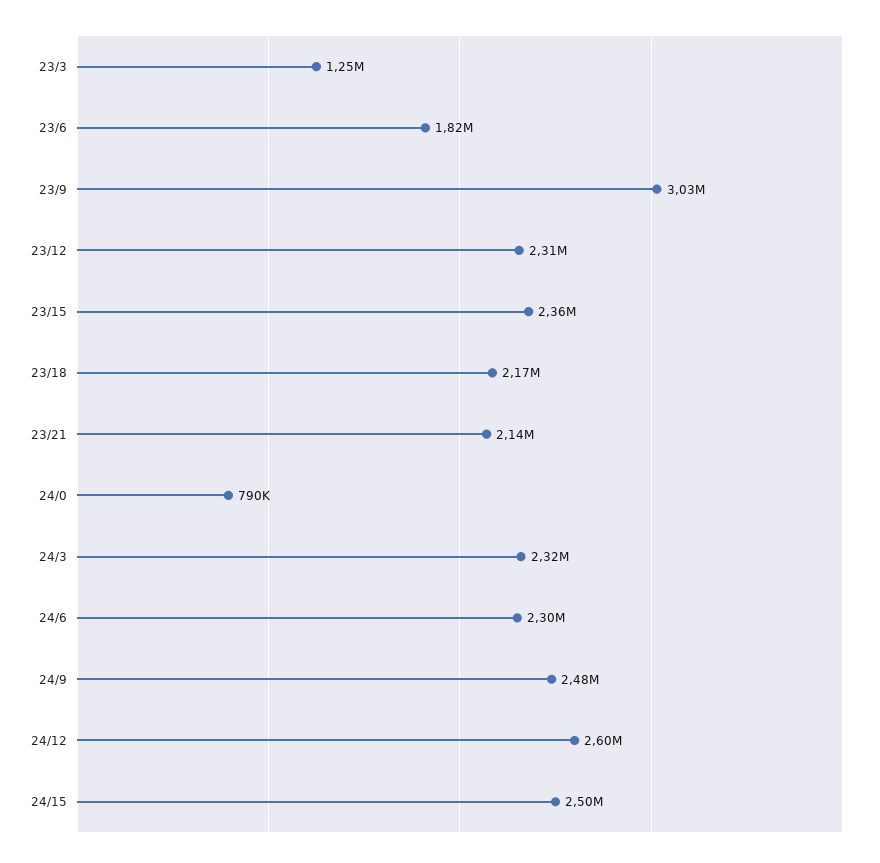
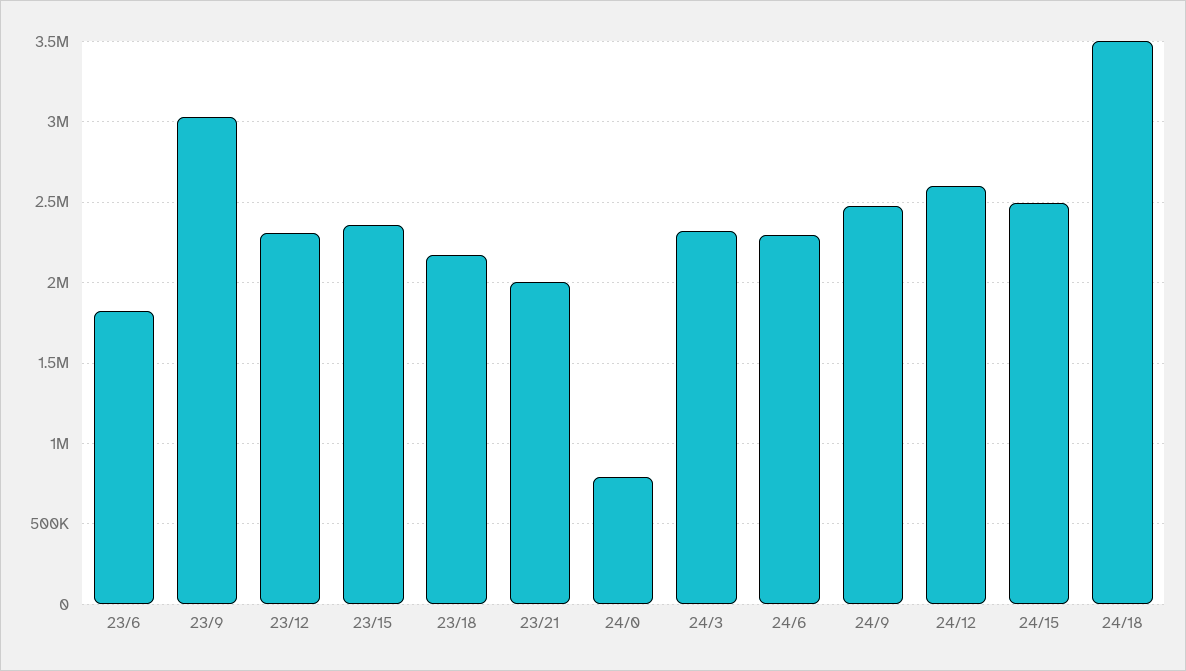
23/3: 1250000 -> none
23/21: 2140000 -> 2000000
24/18: none -> 3500000

